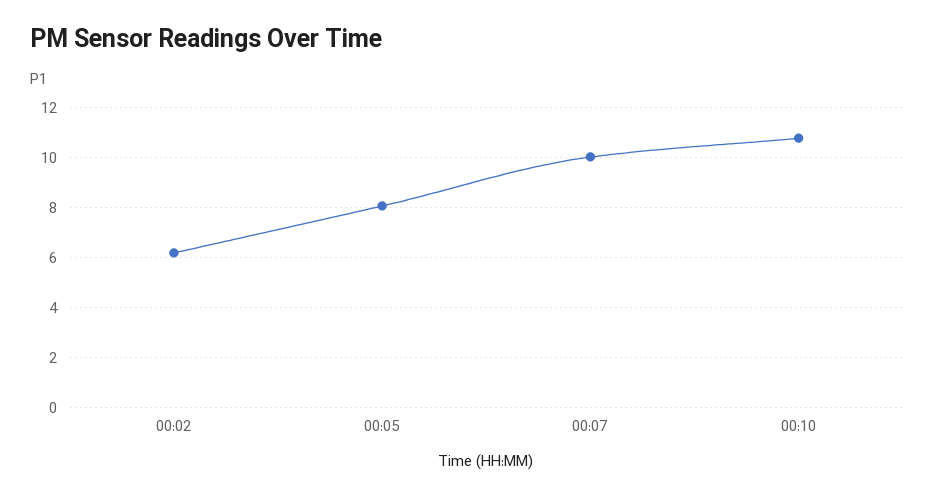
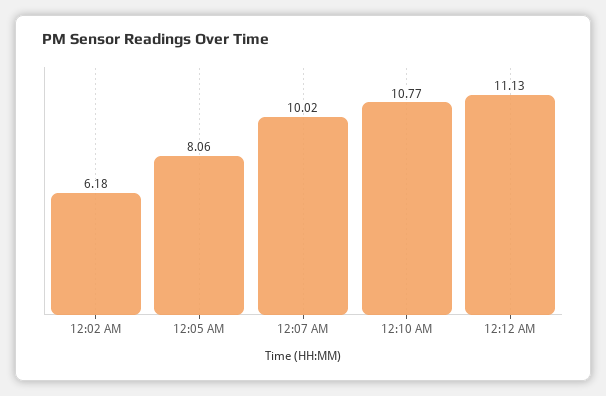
12:12 AM: none -> 11.13

